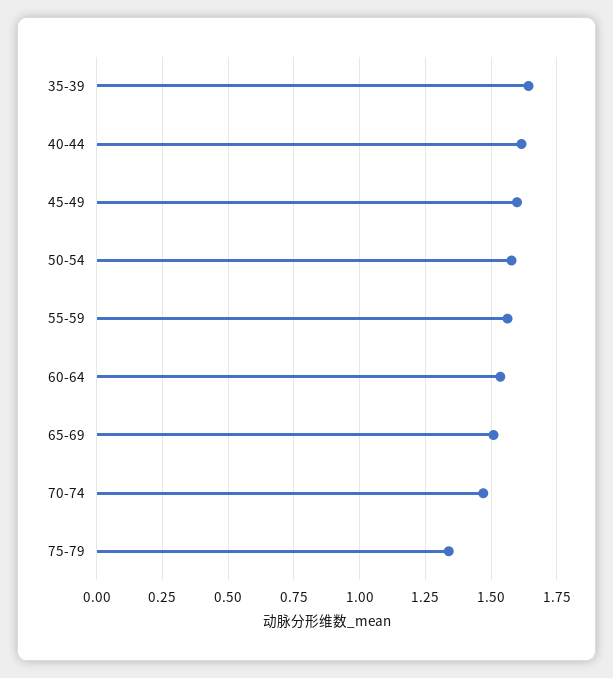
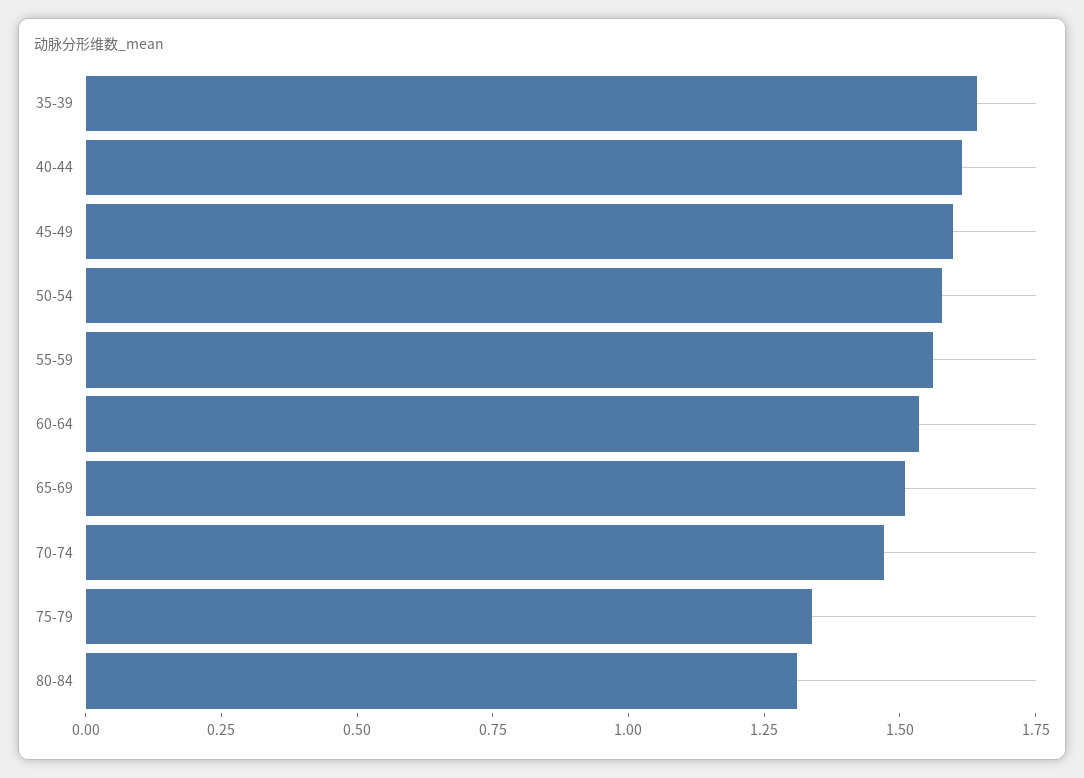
80-84: none -> 1.3

